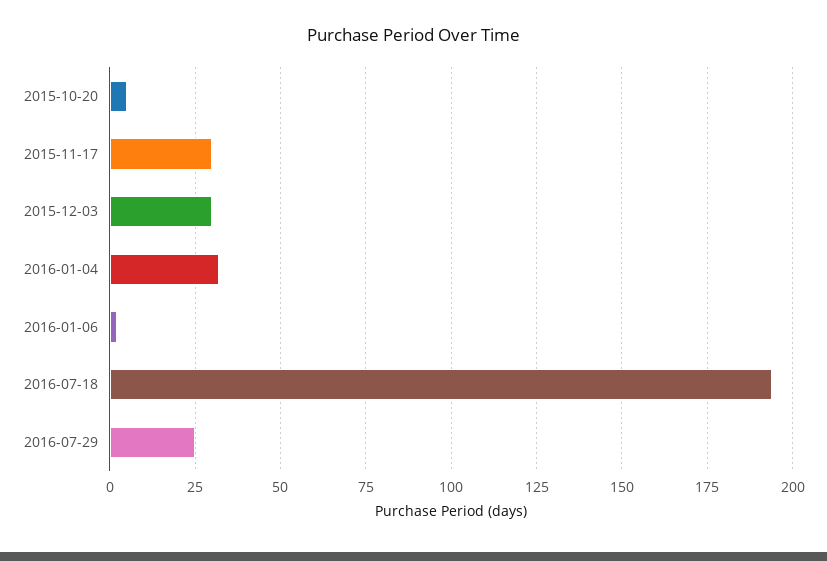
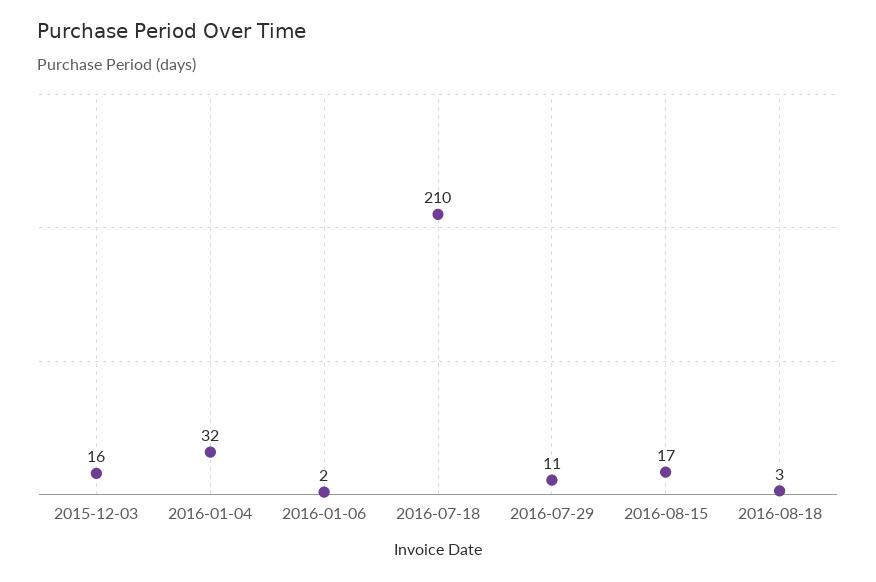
2015-10-20: 5 -> none
2015-11-17: 30 -> none
2015-12-03: 30 -> 16
2016-07-18: 195 -> 210
2016-07-29: 25 -> 11
2016-08-15: none -> 17
2016-08-18: none -> 3

